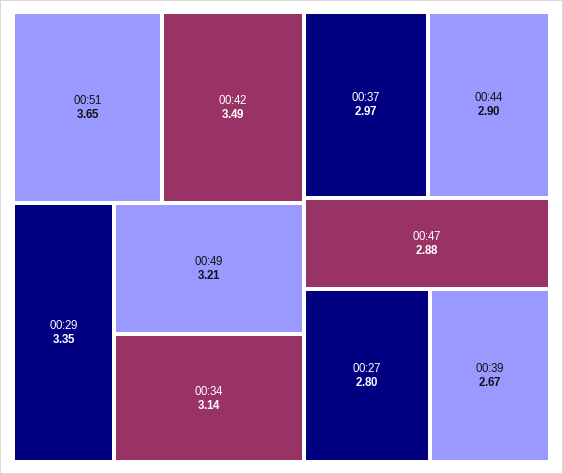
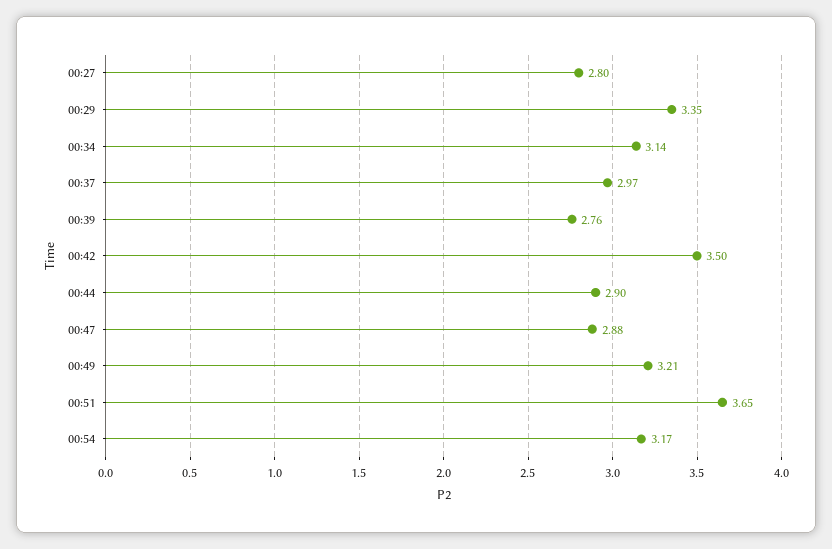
00:42: 3.49 -> 3.5
00:39: 2.67 -> 2.76
00:54: none -> 3.17

